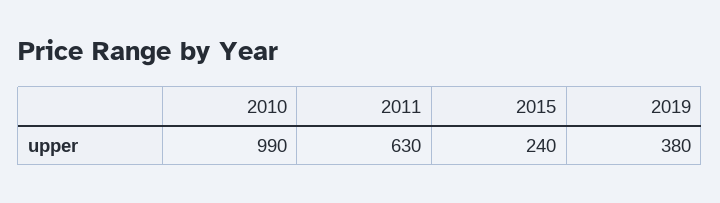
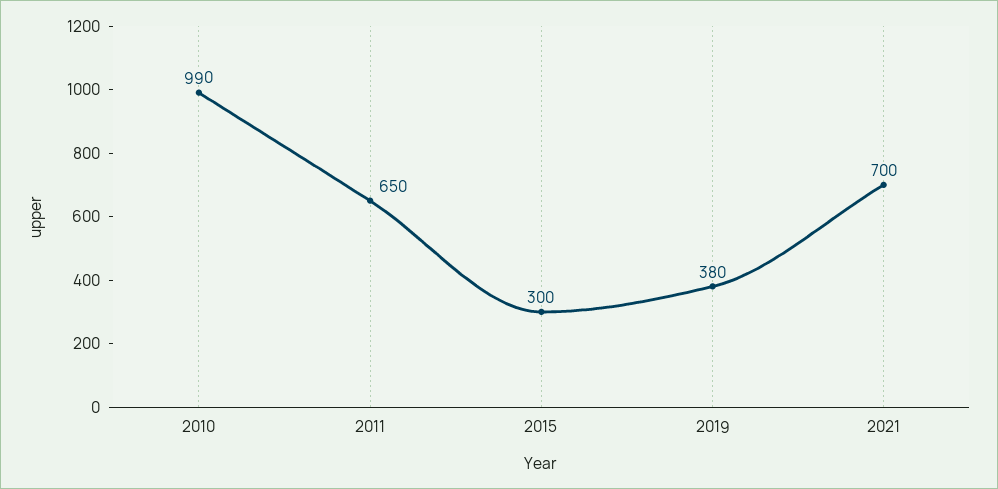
2011: 630 -> 650
2015: 240 -> 300
2021: none -> 700

